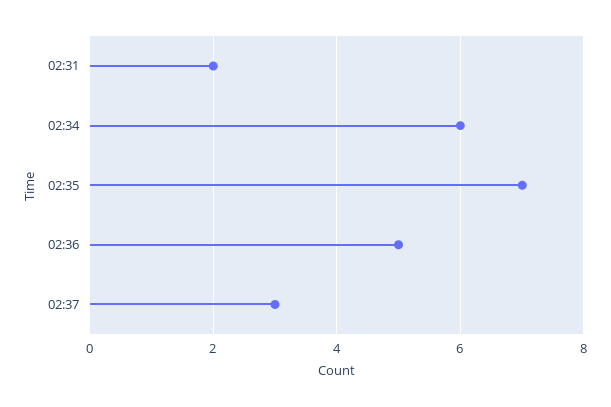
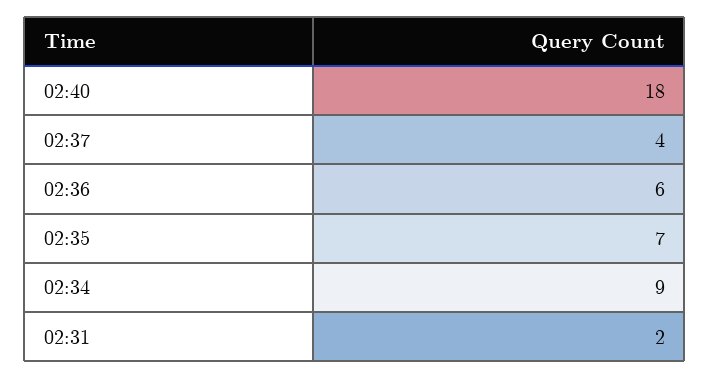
02:34: 6 -> 9
02:36: 5 -> 6
02:37: 3 -> 4
02:40: none -> 18

